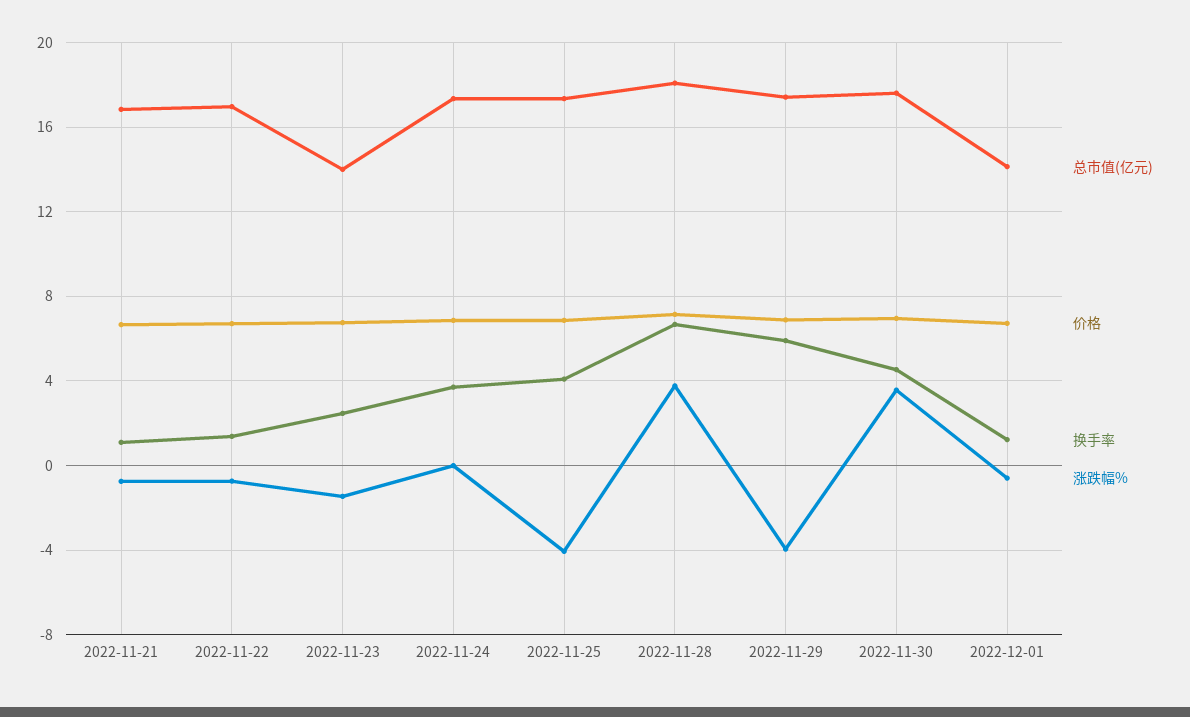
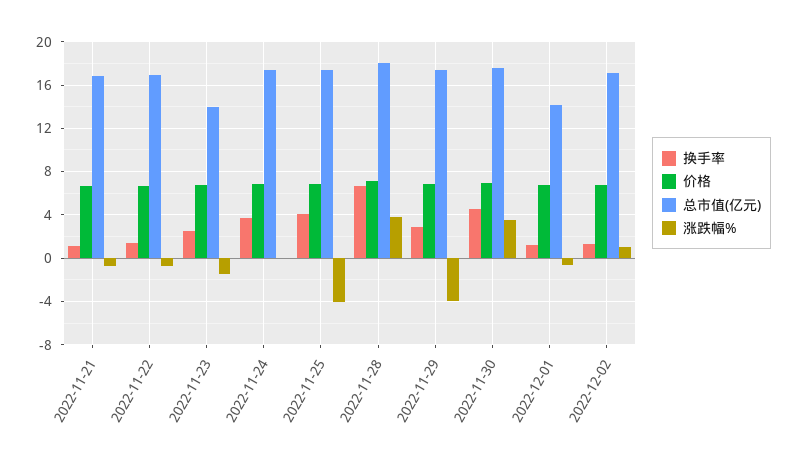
换手率, 2022-11-29: 6 -> 3
换手率, 2022-12-02: none -> 1
价格, 2022-12-02: none -> 7
总市值(亿元), 2022-12-02: none -> 17
涨跌幅%, 2022-12-02: none -> 1

